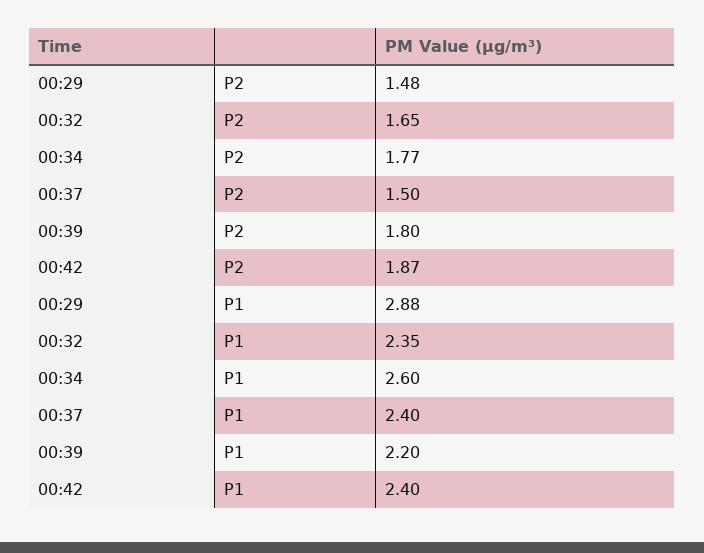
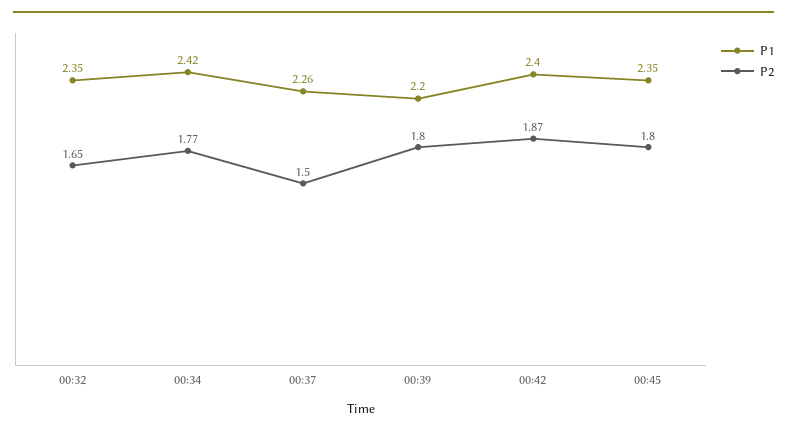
P2, 00:29: 1.48 -> none
P1, 00:29: 2.88 -> none
P1, 00:34: 2.6 -> 2.42
P1, 00:37: 2.4 -> 2.26
P1, 00:45: none -> 2.35
P2, 00:45: none -> 1.8

